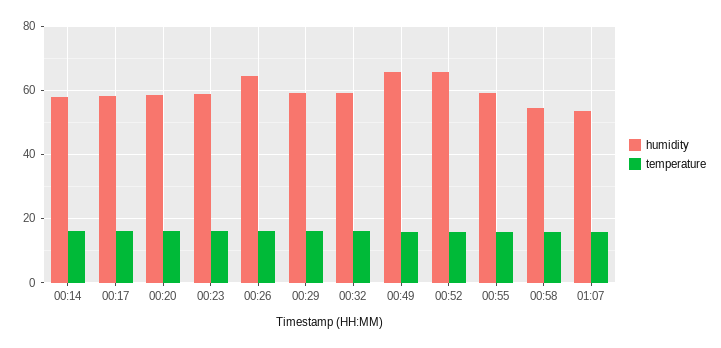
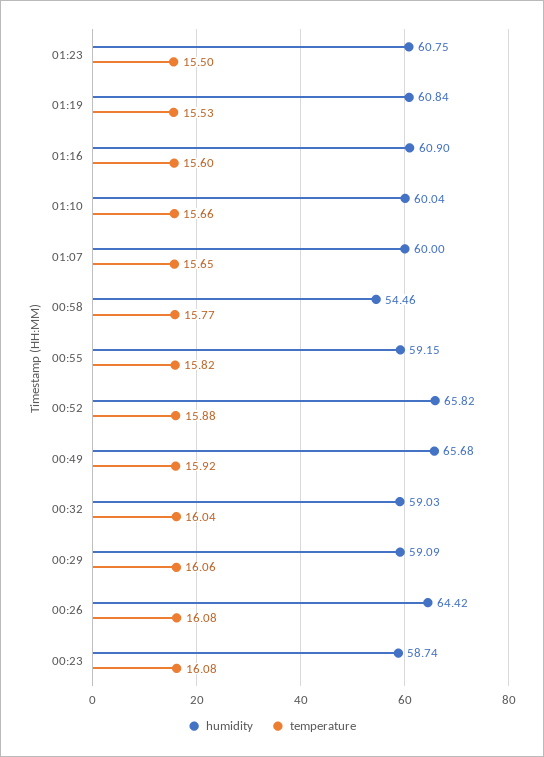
humidity, 00:14: 58 -> none
temperature, 00:14: 16 -> none
humidity, 00:17: 58 -> none
temperature, 00:17: 16 -> none
humidity, 00:20: 58 -> none
temperature, 00:20: 16 -> none
humidity, 01:07: 54 -> 60
humidity, 01:23: none -> 60.75
temperature, 01:23: none -> 15.5
humidity, 01:19: none -> 60.84
temperature, 01:19: none -> 15.53
humidity, 01:16: none -> 60.9
temperature, 01:16: none -> 15.6
humidity, 01:10: none -> 60.04
temperature, 01:10: none -> 15.66

